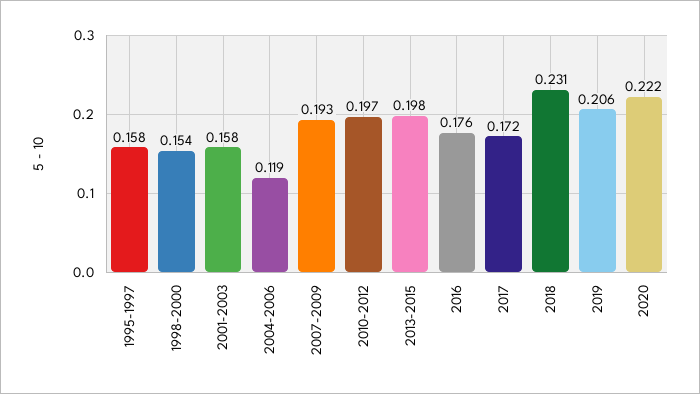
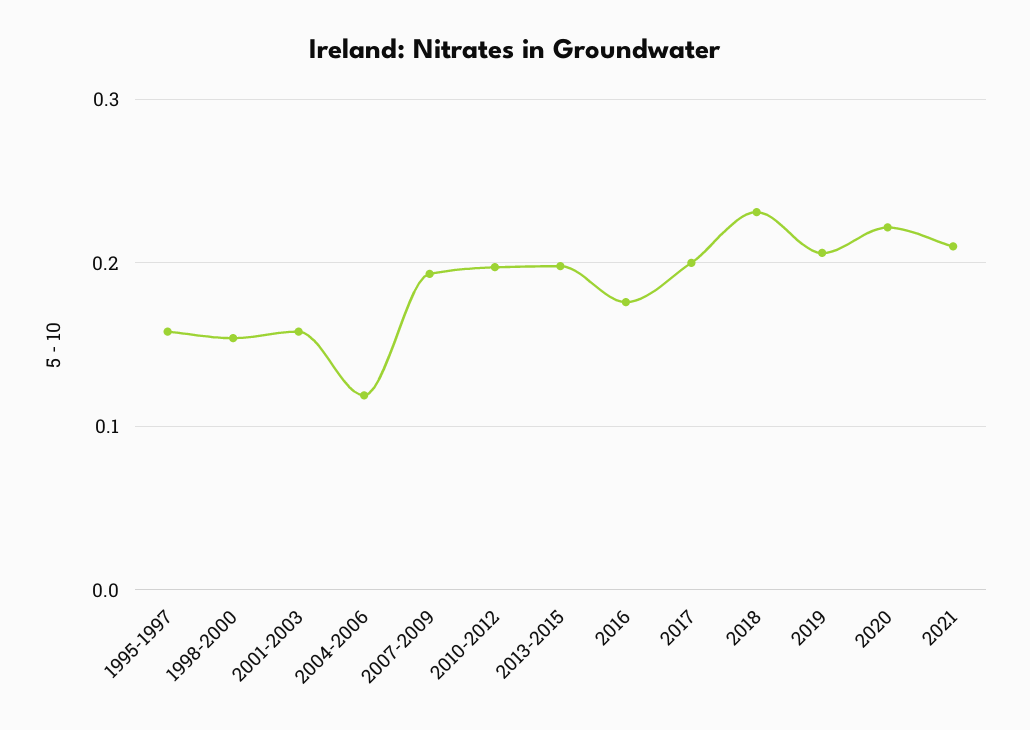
2017: 0.172 -> 0.2
2021: none -> 0.21

